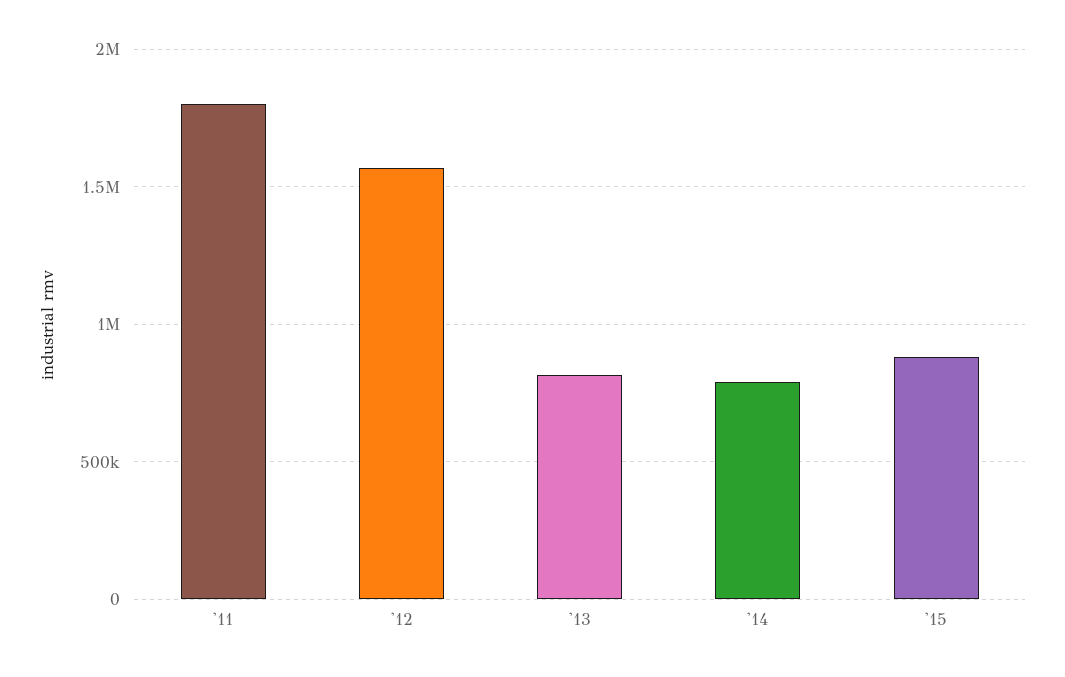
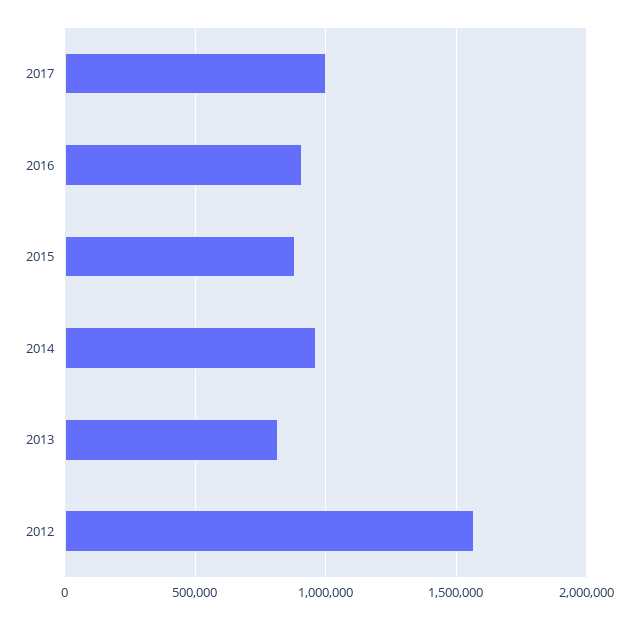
'11: 1800000 -> none
'14: 800000 -> 950000
2017: none -> 1000000
2016: none -> 900000

